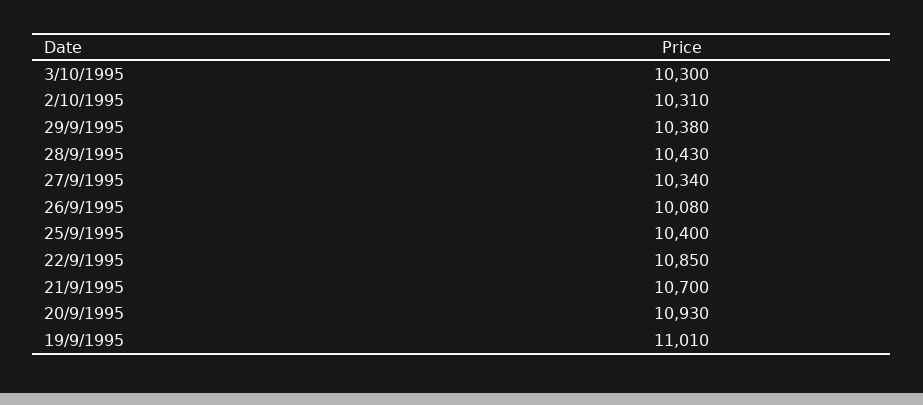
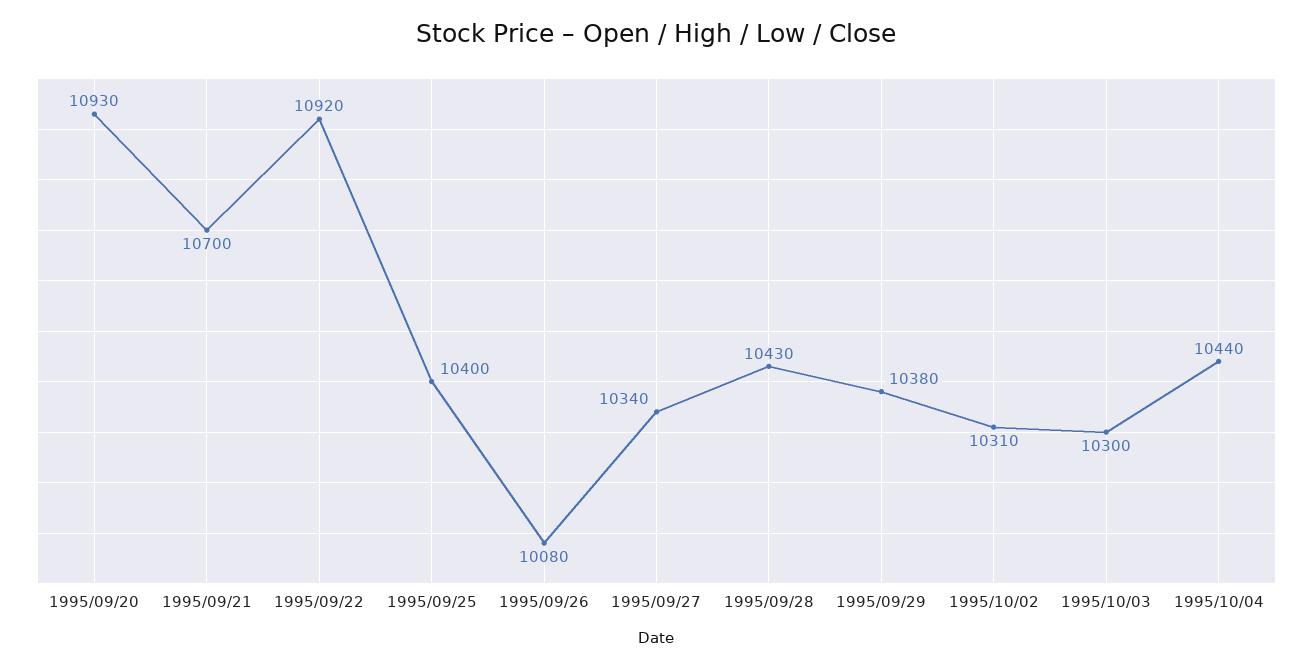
22/9/1995: 10850 -> 10920
19/9/1995: 11010 -> none
1995/10/04: none -> 10440

